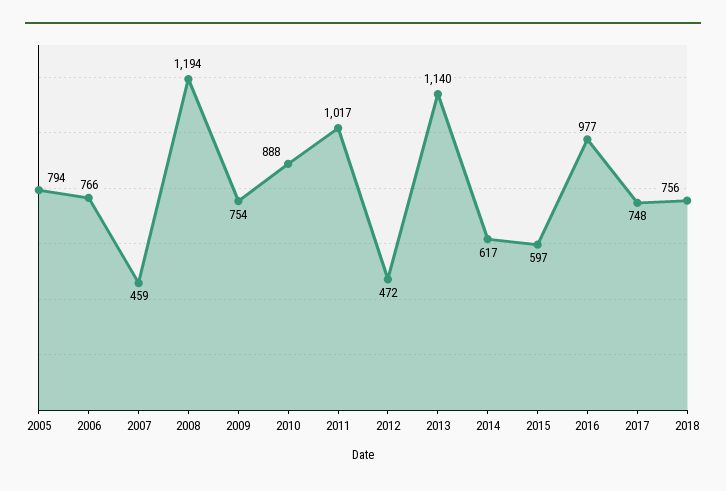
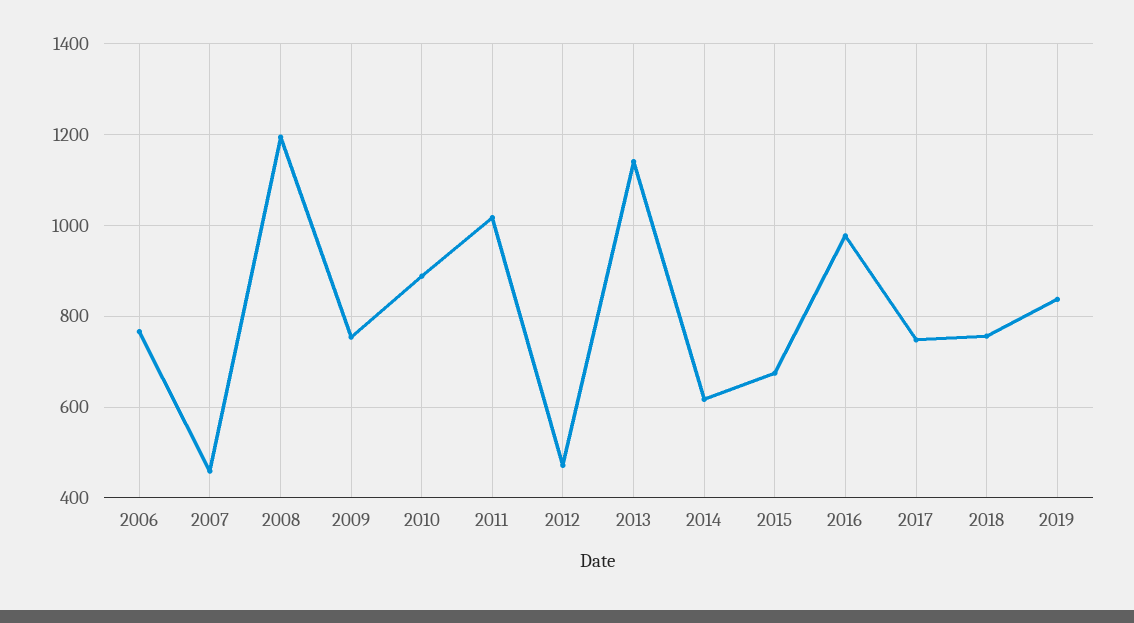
2005: 794 -> none
2015: 597 -> 680
2019: none -> 840

